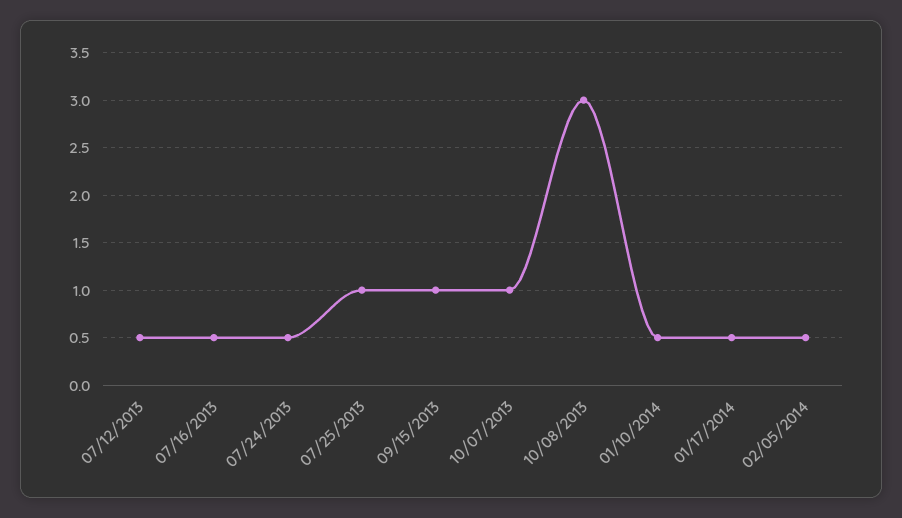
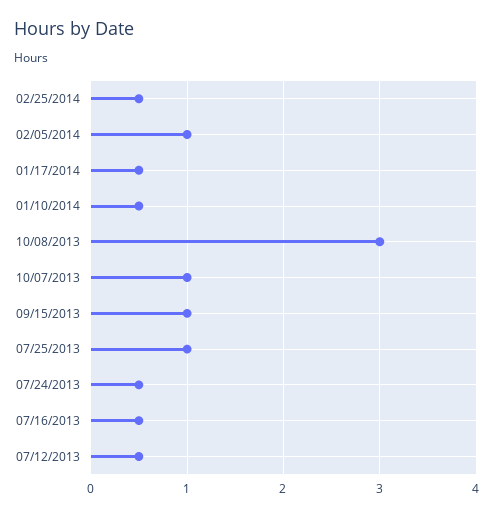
02/05/2014: 0.5 -> 1
02/25/2014: none -> 0.5

